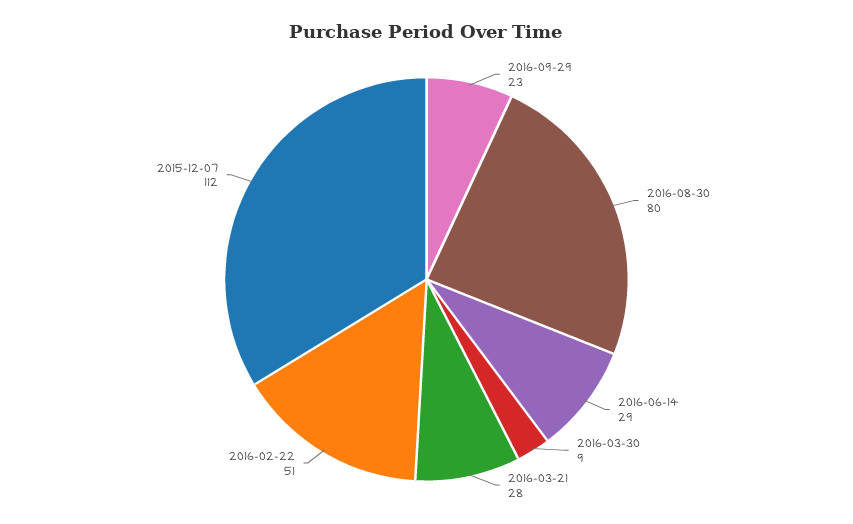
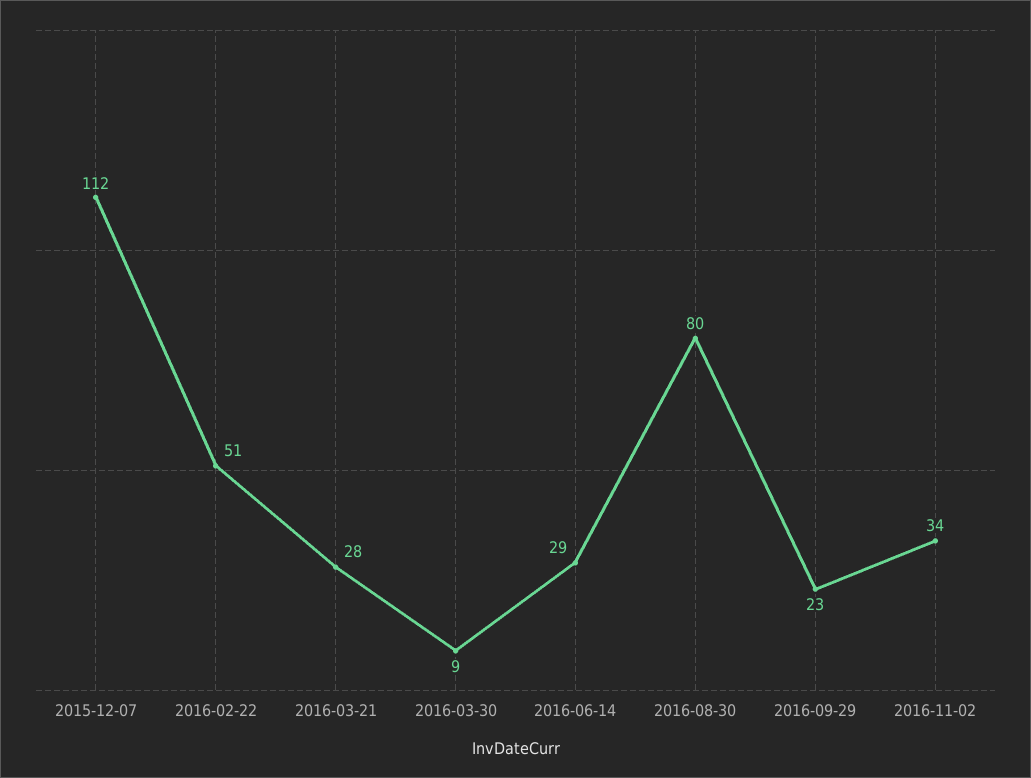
2016-11-02: none -> 34

